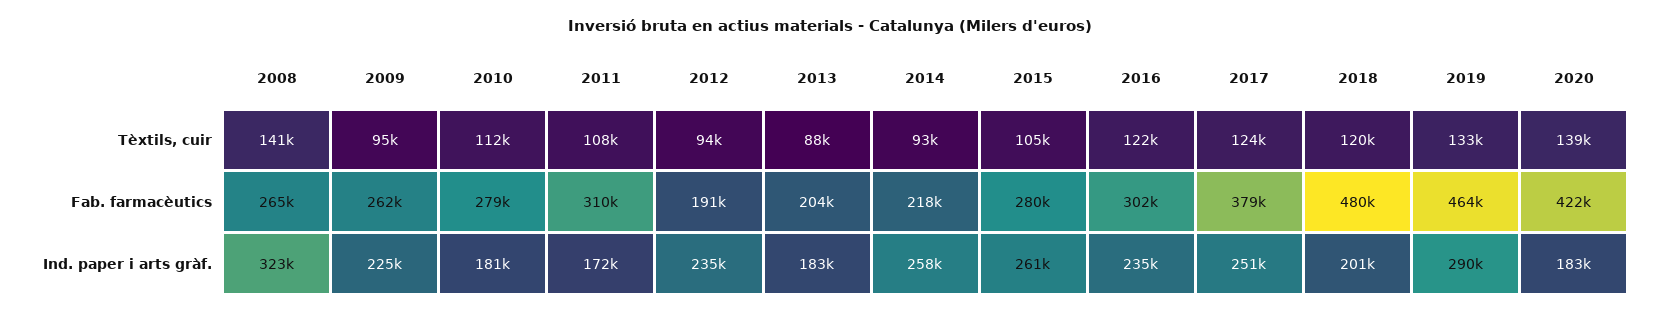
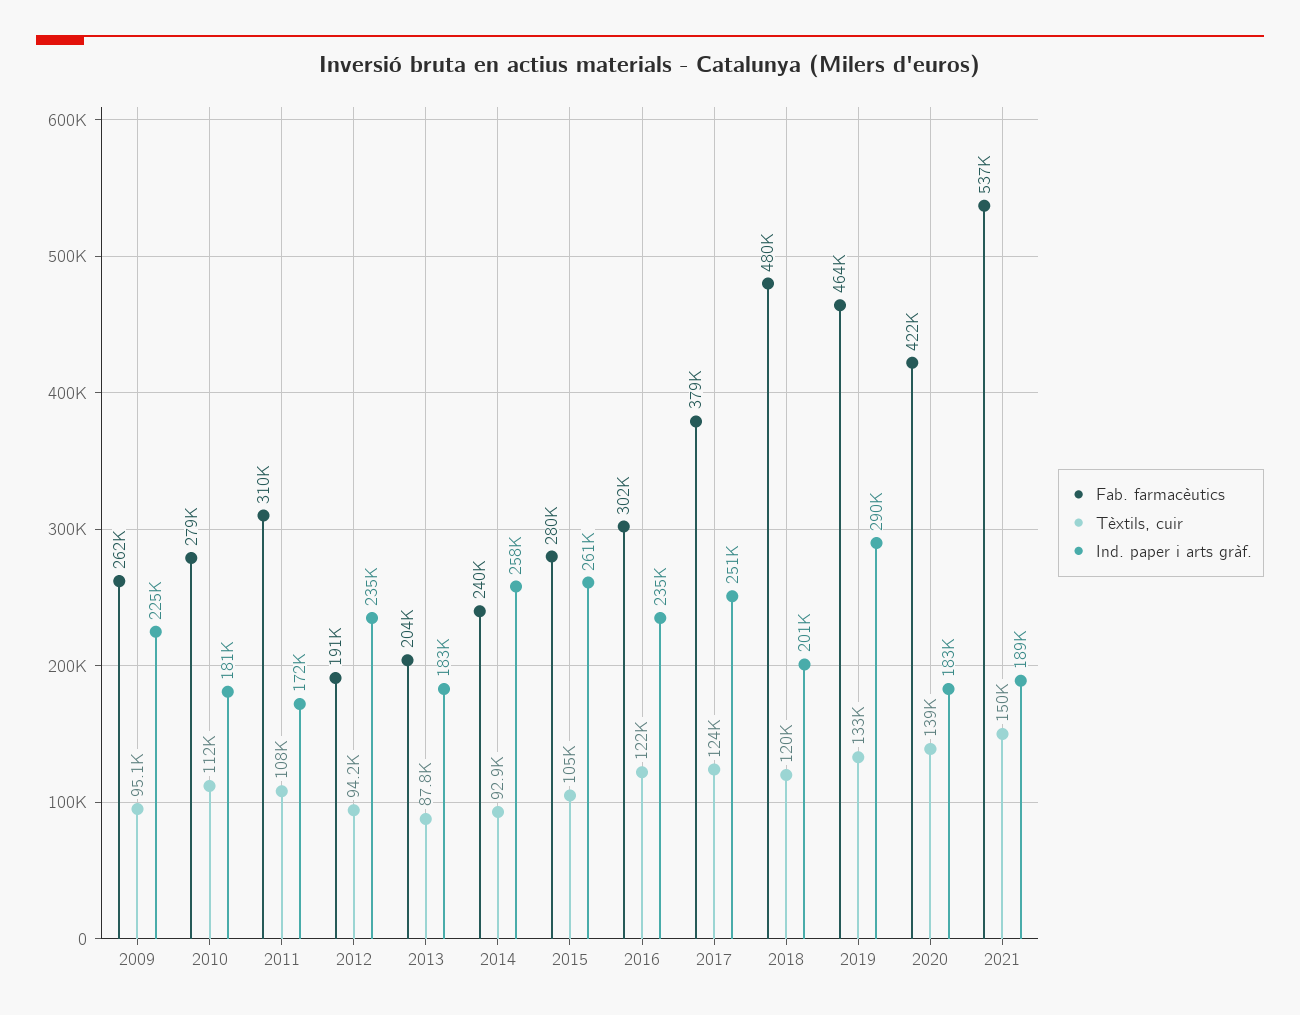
Tèxtils, cuir, 2008: 141000 -> none
Fab. farmacèutics, 2008: 265000 -> none
Fab. farmacèutics, 2014: 218000 -> 240000
Ind. paper i arts gràf., 2008: 323000 -> none
Fab. farmacèutics, 2021: none -> 537000
Tèxtils, cuir, 2021: none -> 150000
Ind. paper i arts gràf., 2021: none -> 189000

